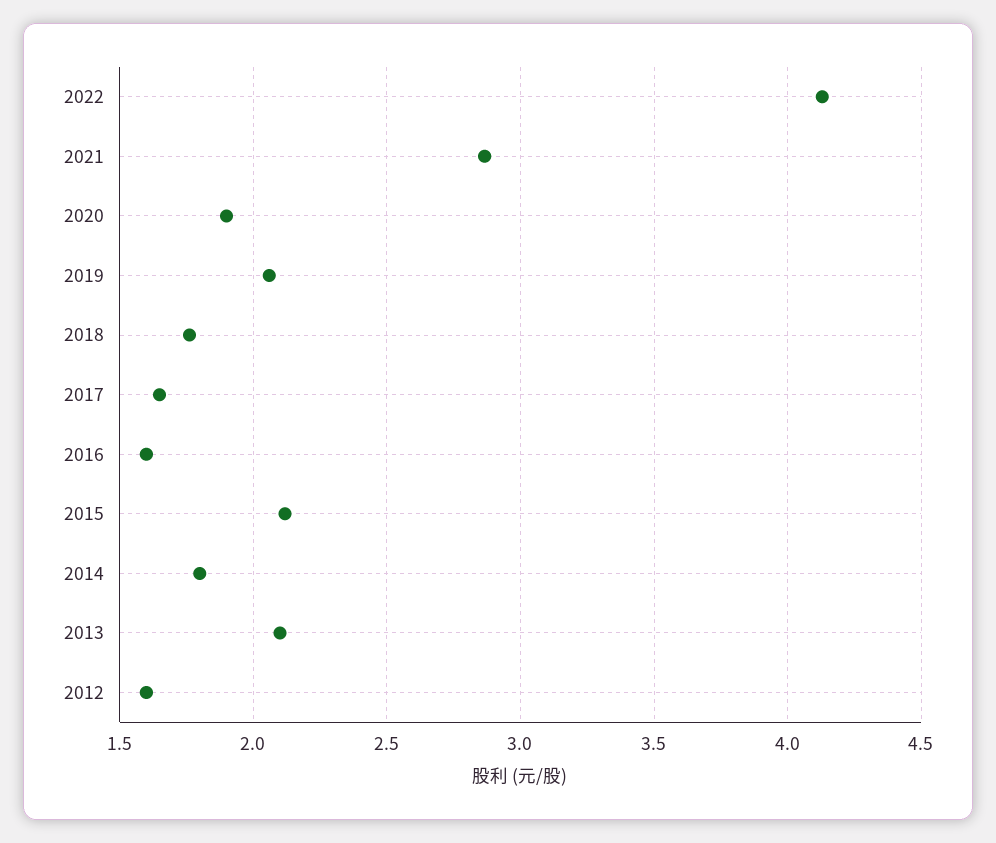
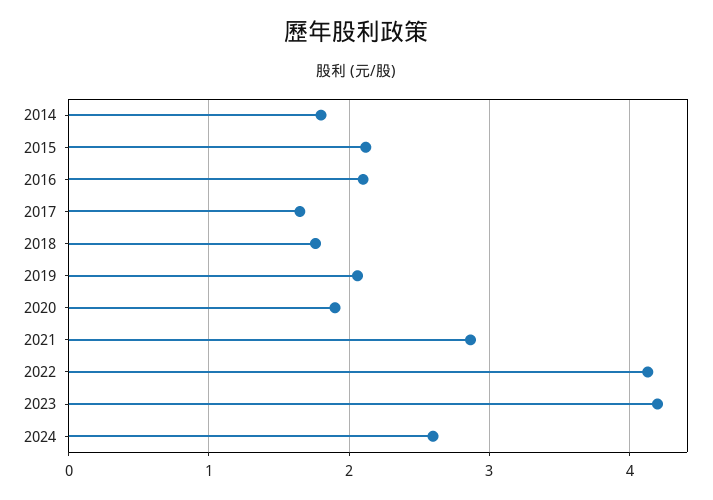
2016: 1.6 -> 2.1
2013: 2.1 -> none
2012: 1.6 -> none
2023: none -> 4.2
2024: none -> 2.6

